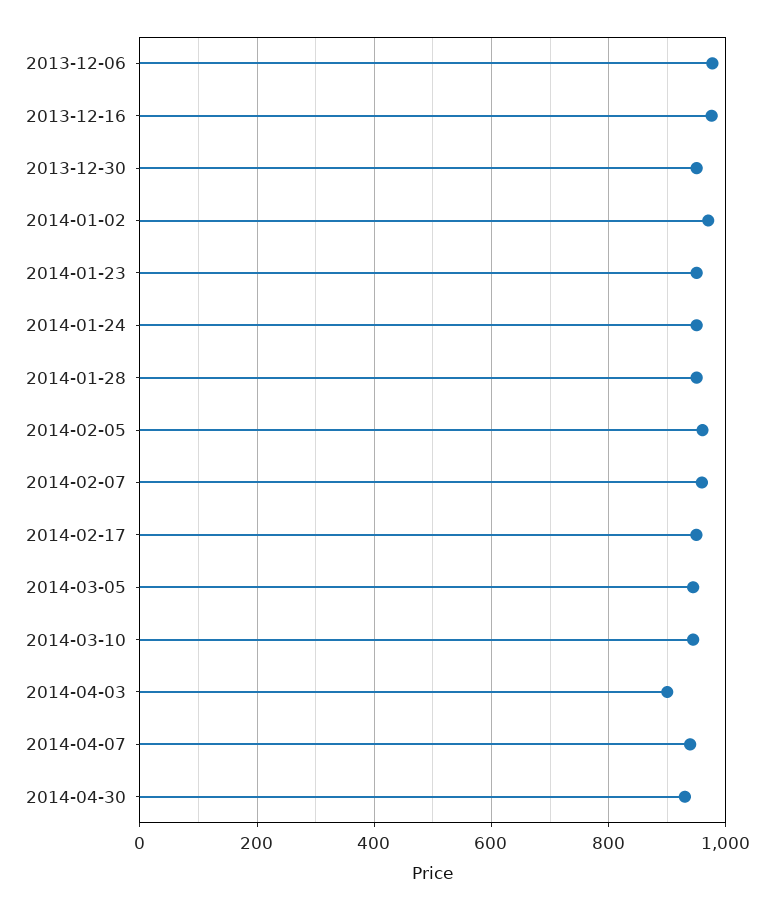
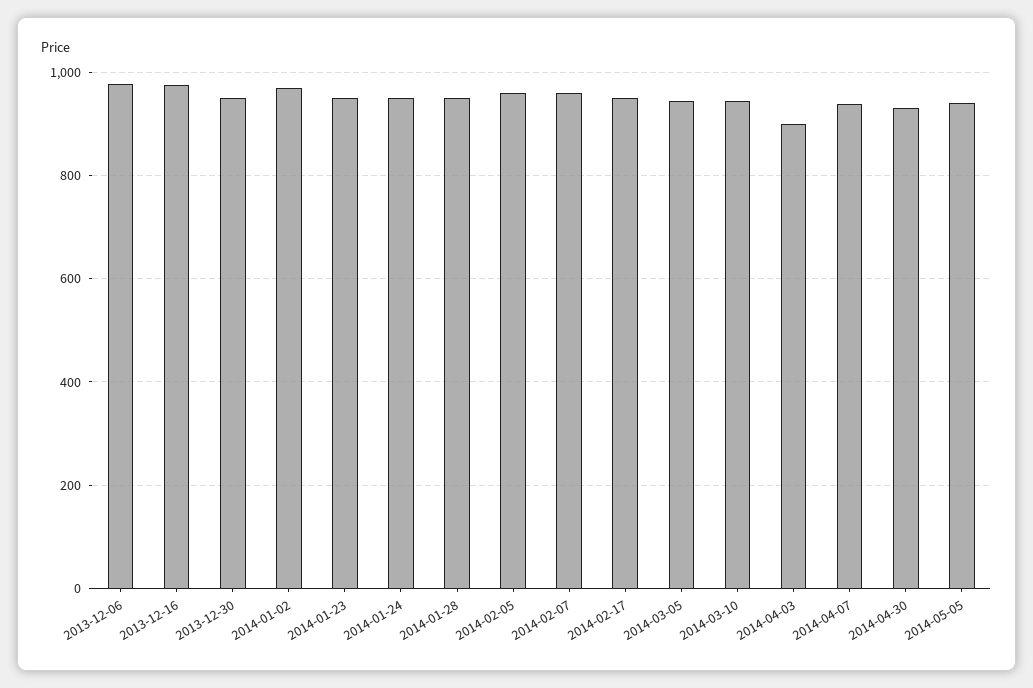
2014-05-05: none -> 940

